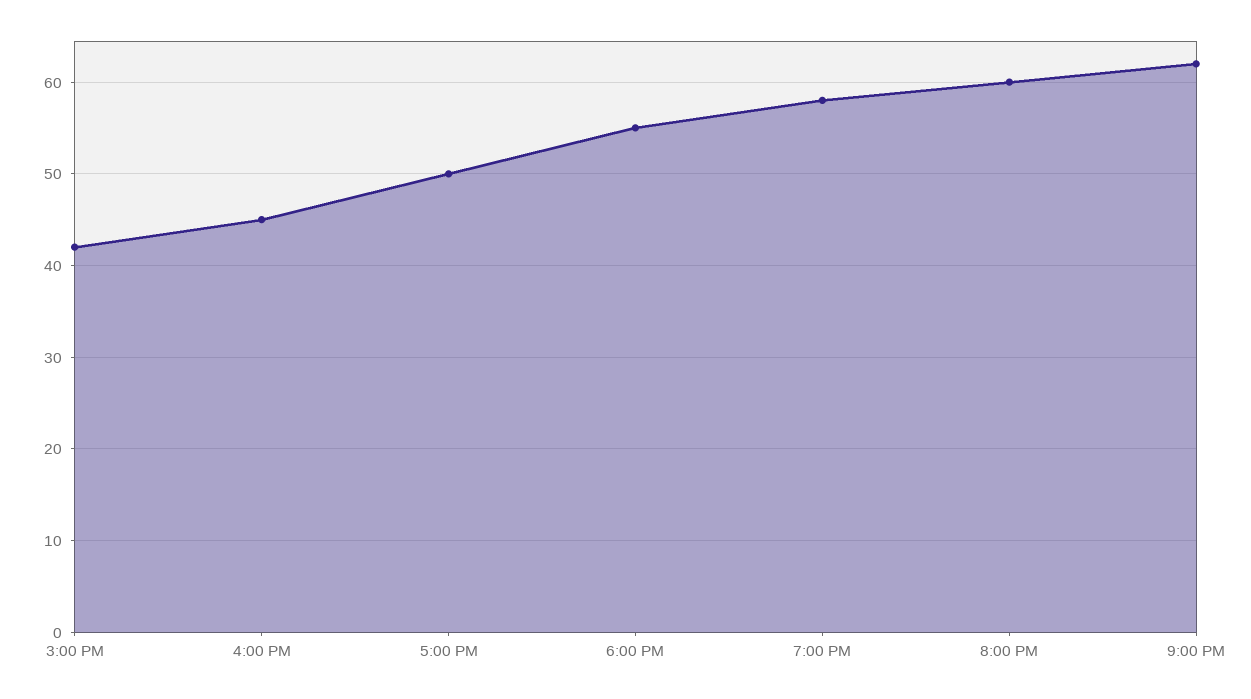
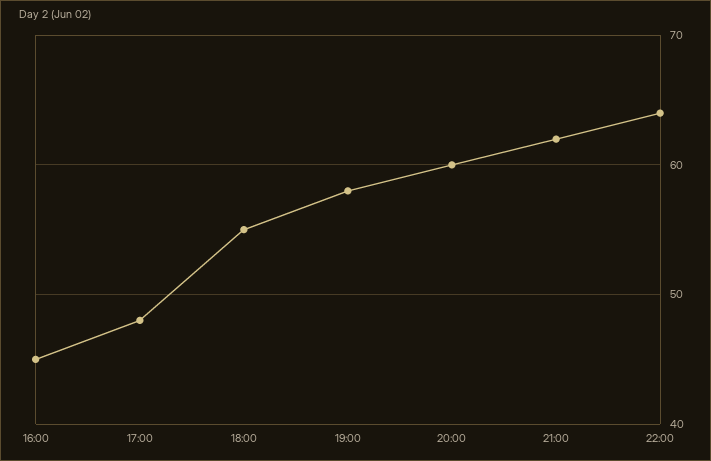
3:00 PM: 42 -> none
5:00 PM: 50 -> 48
22:00: none -> 64

